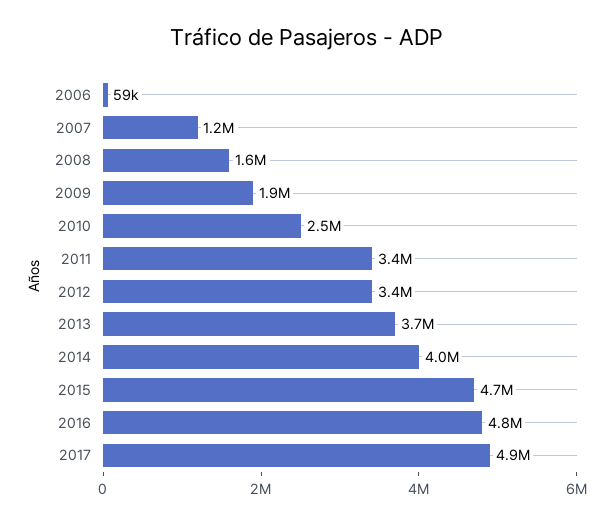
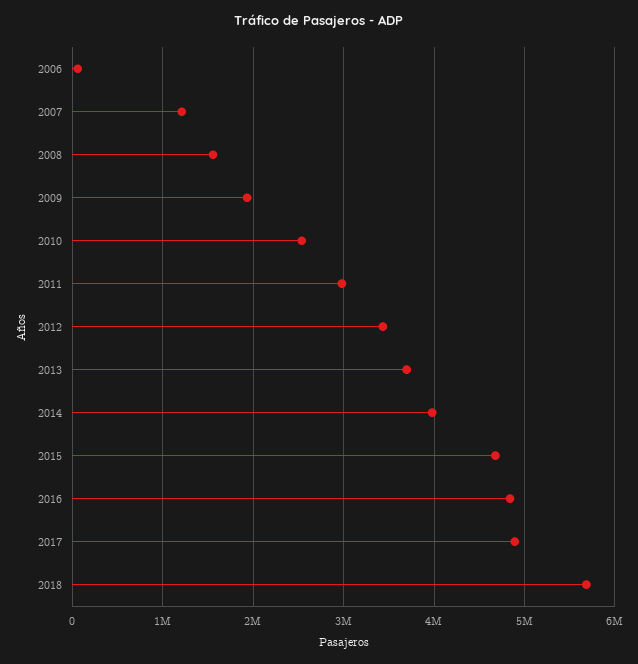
2011: 3400000 -> 3000000
2018: none -> 5700000

